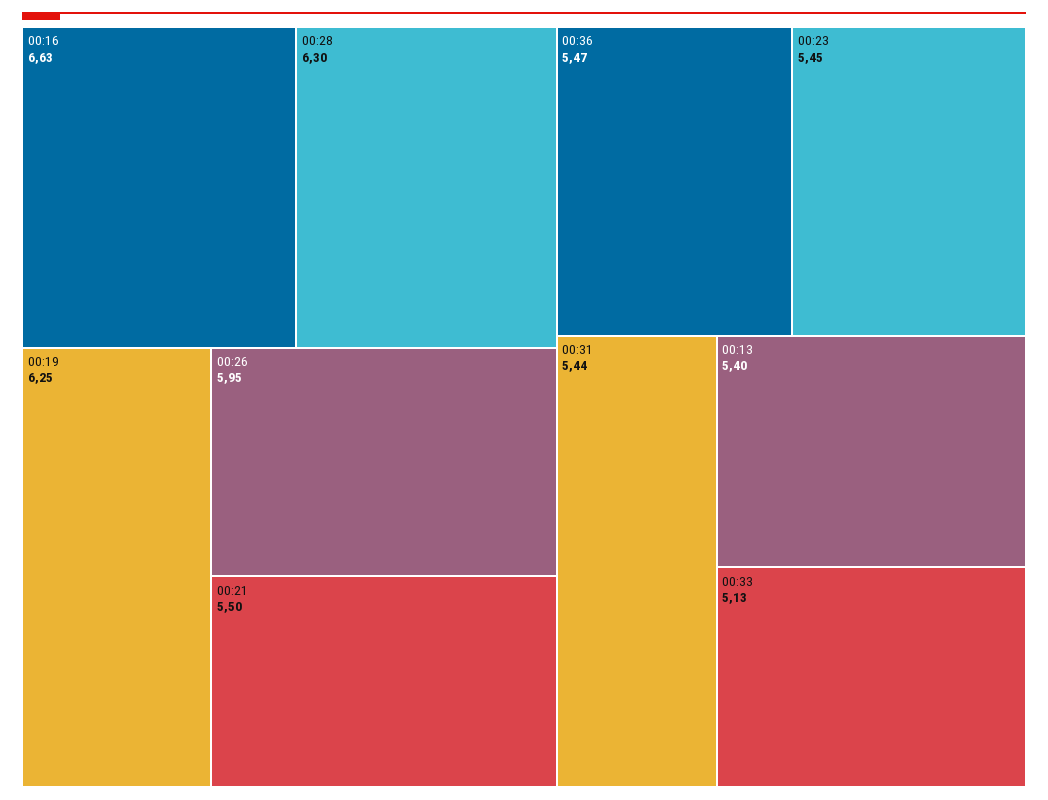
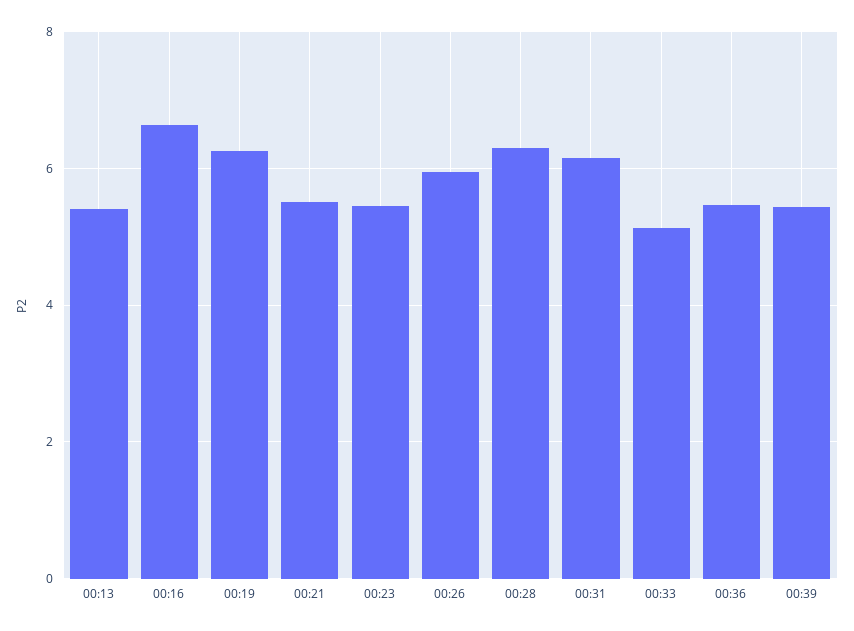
00:31: 5.44 -> 6.2
00:39: none -> 5.4

